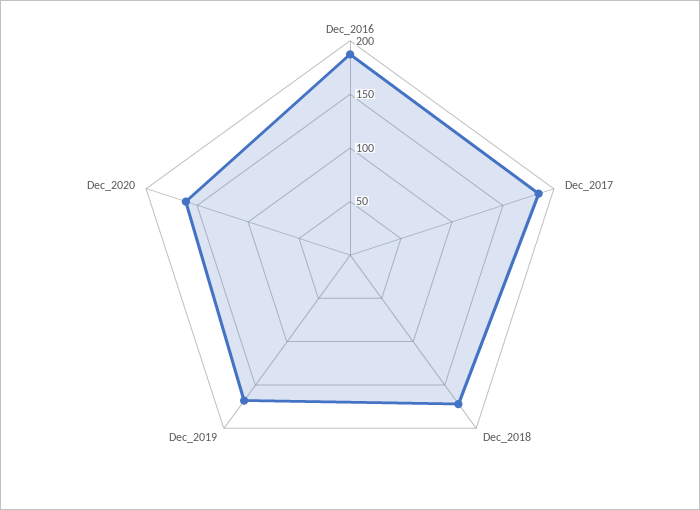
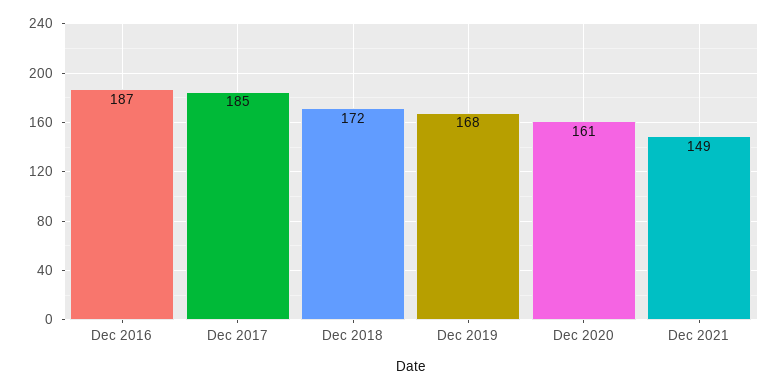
Dec 2021: none -> 149

